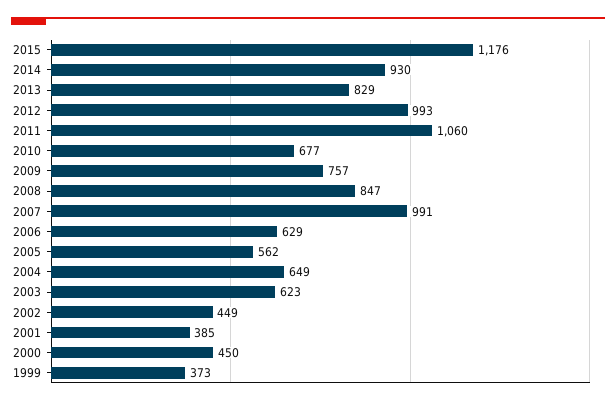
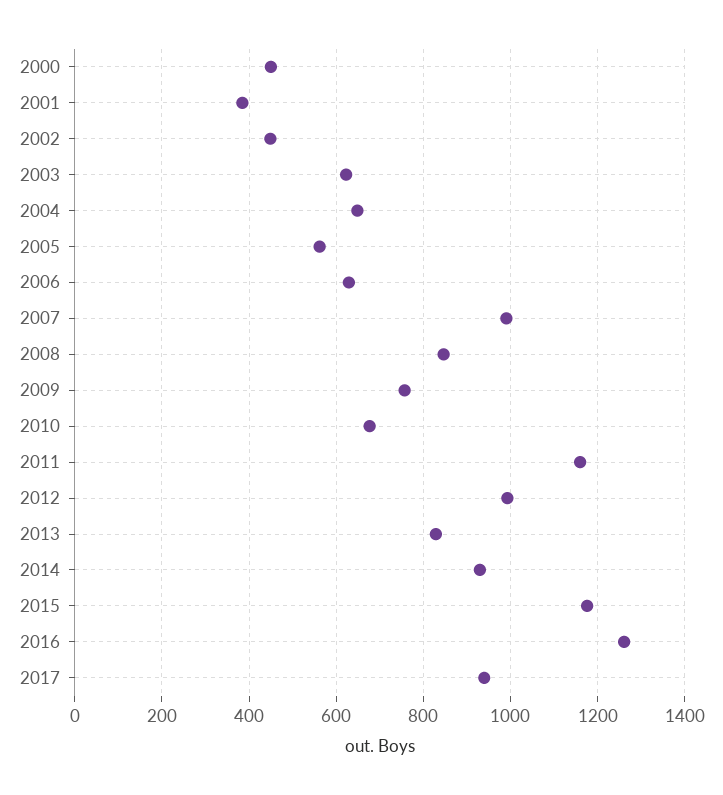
2011: 1060 -> 1160
1999: 373 -> none
2016: none -> 1260
2017: none -> 940

